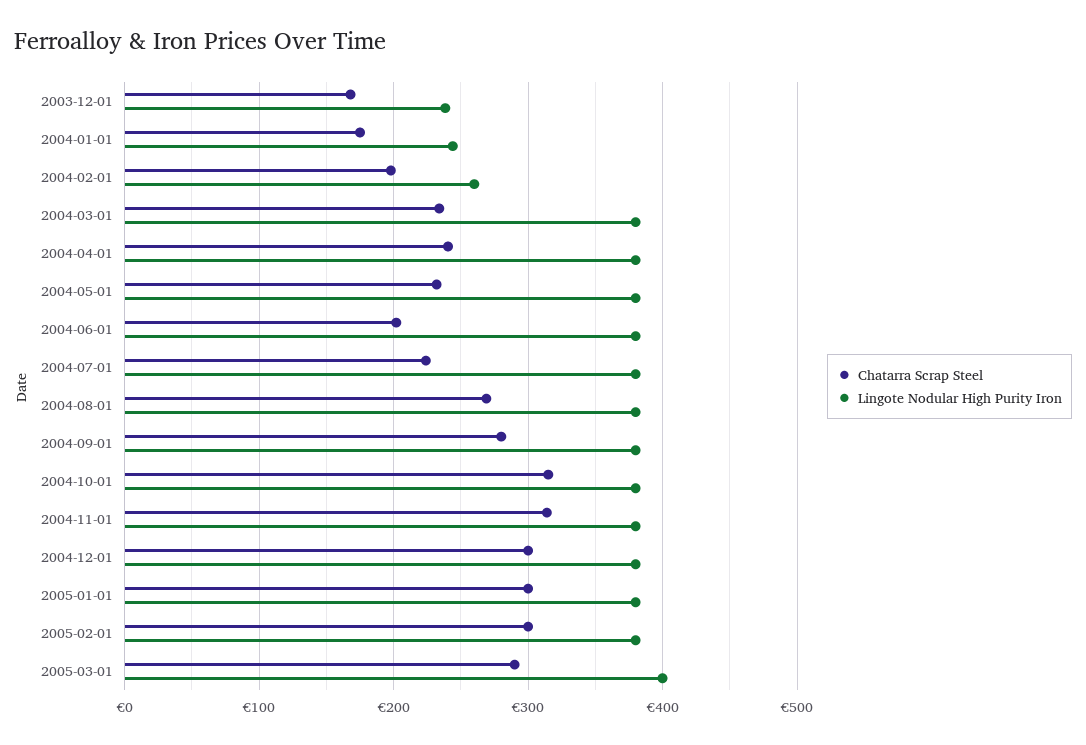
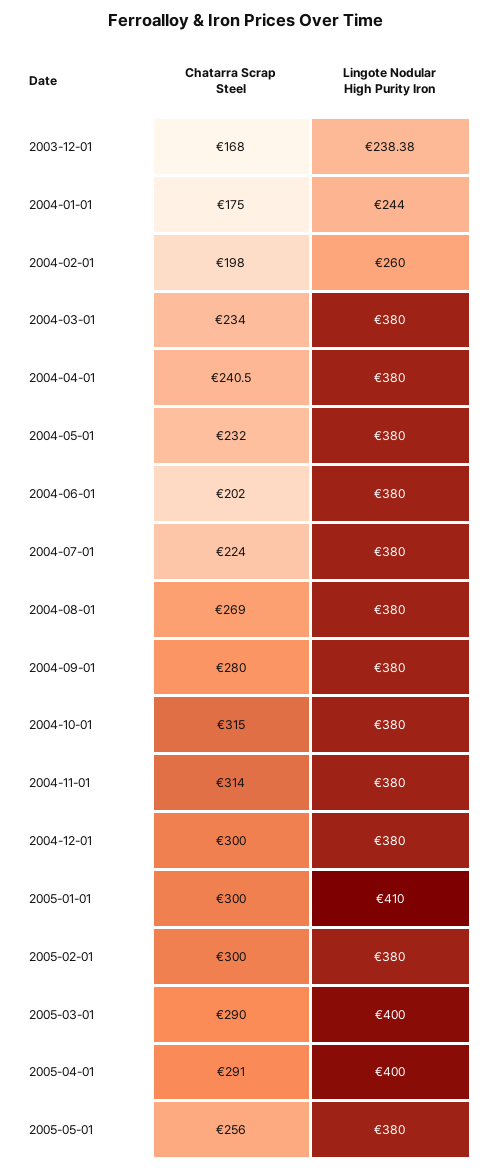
Lingote Nodular High Purity Iron, 2005-01-01: 380 -> 410
Chatarra Scrap Steel, 2005-04-01: none -> 291
Lingote Nodular High Purity Iron, 2005-04-01: none -> 400
Chatarra Scrap Steel, 2005-05-01: none -> 256
Lingote Nodular High Purity Iron, 2005-05-01: none -> 380

